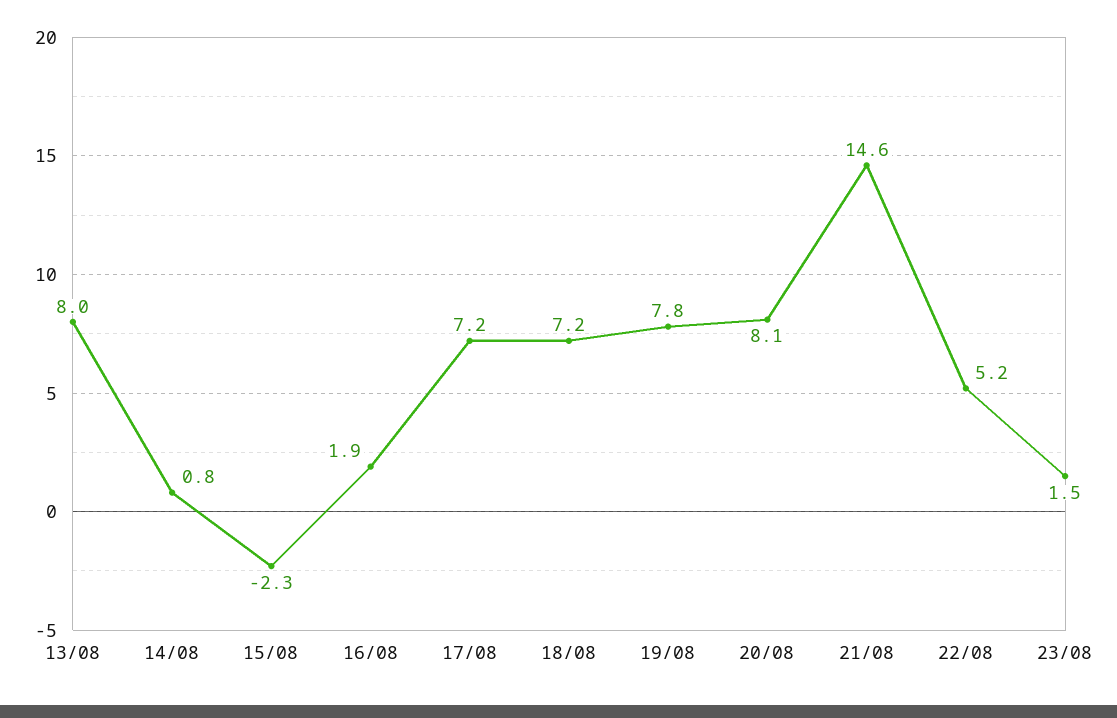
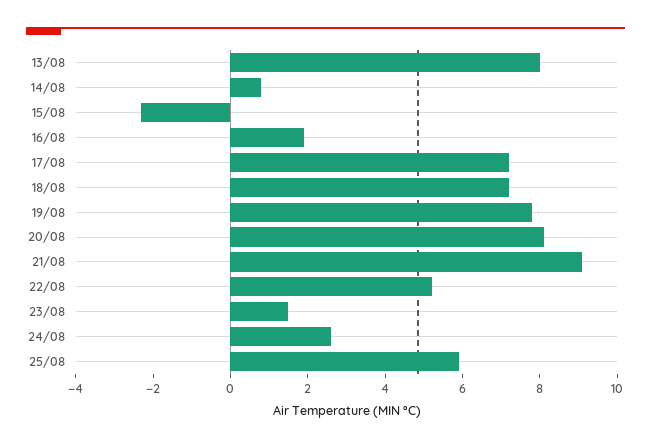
21/08: 14.6 -> 9
24/08: none -> 2.5
25/08: none -> 6

